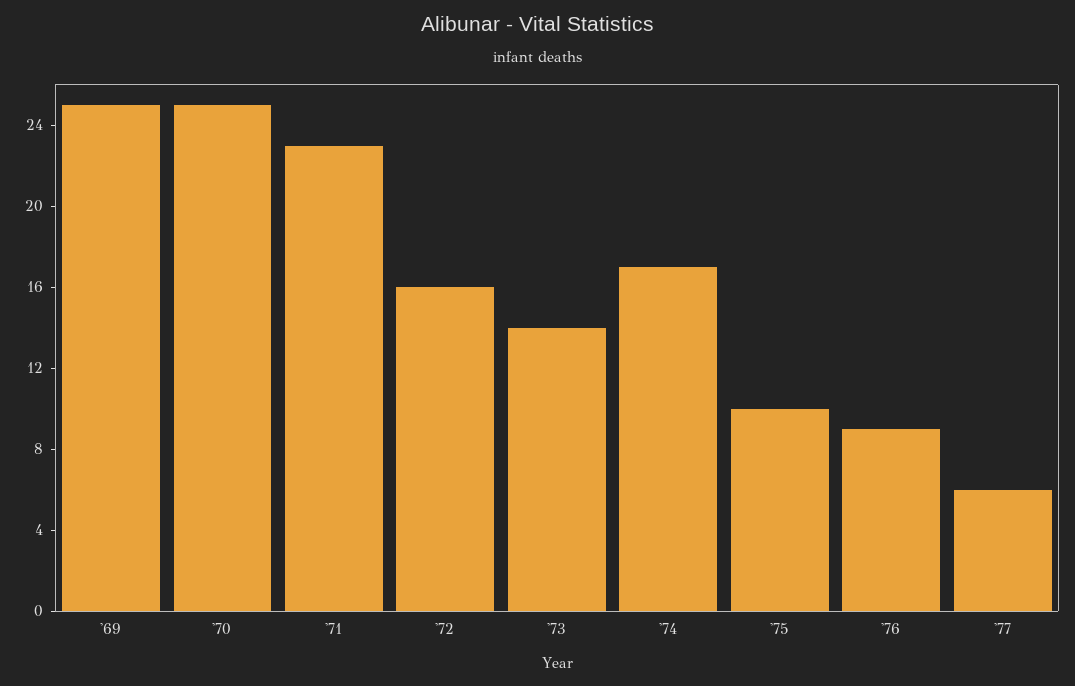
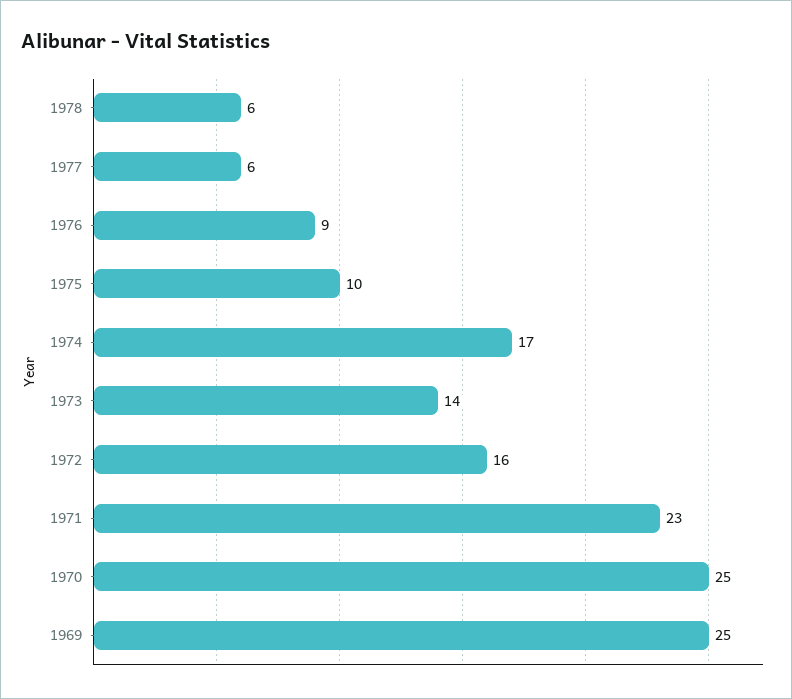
1978: none -> 6

